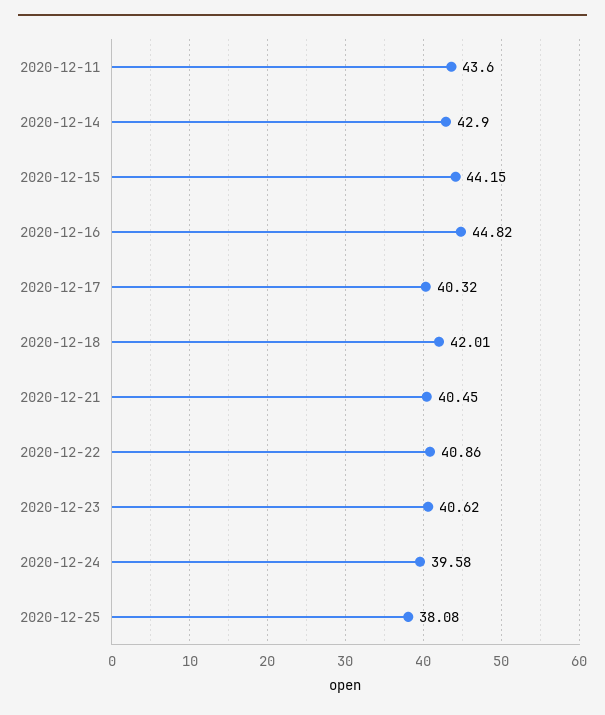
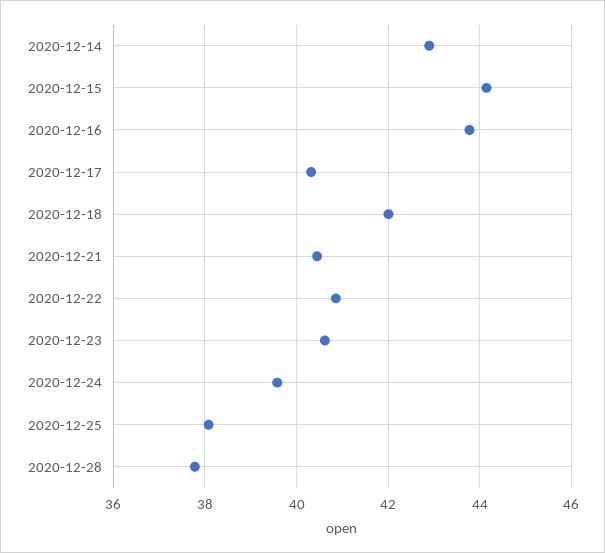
2020-12-11: 43.6 -> none
2020-12-16: 44.82 -> 43.8
2020-12-28: none -> 37.8

